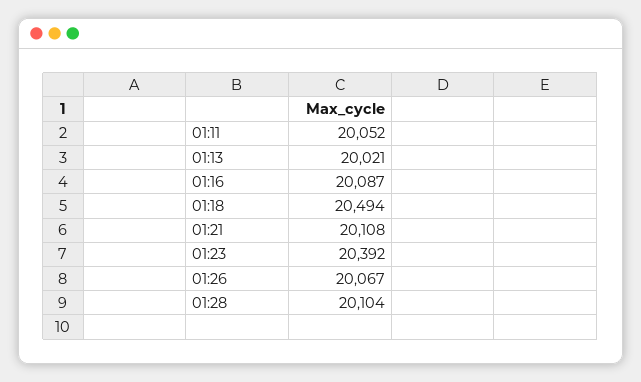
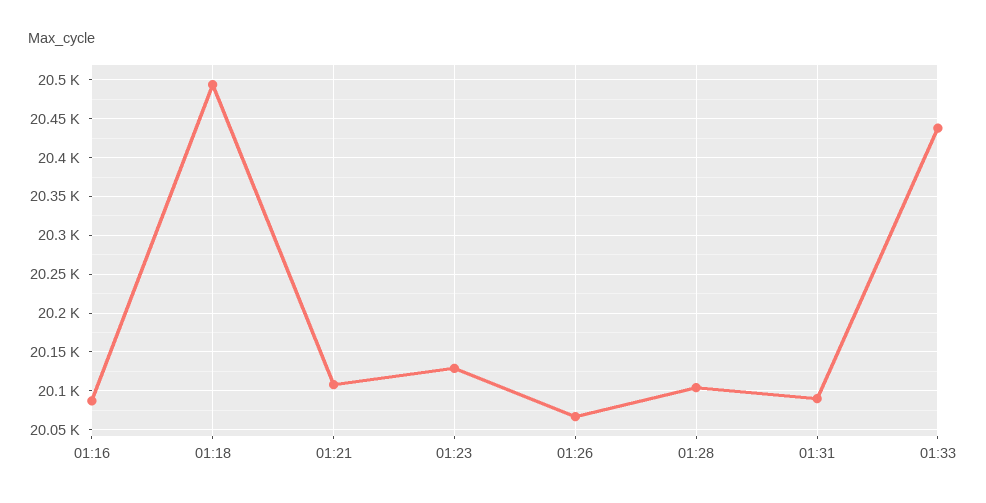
01:11: 20052 -> none
01:13: 20021 -> none
01:23: 20392 -> 20130
01:31: none -> 20090
01:33: none -> 20440

